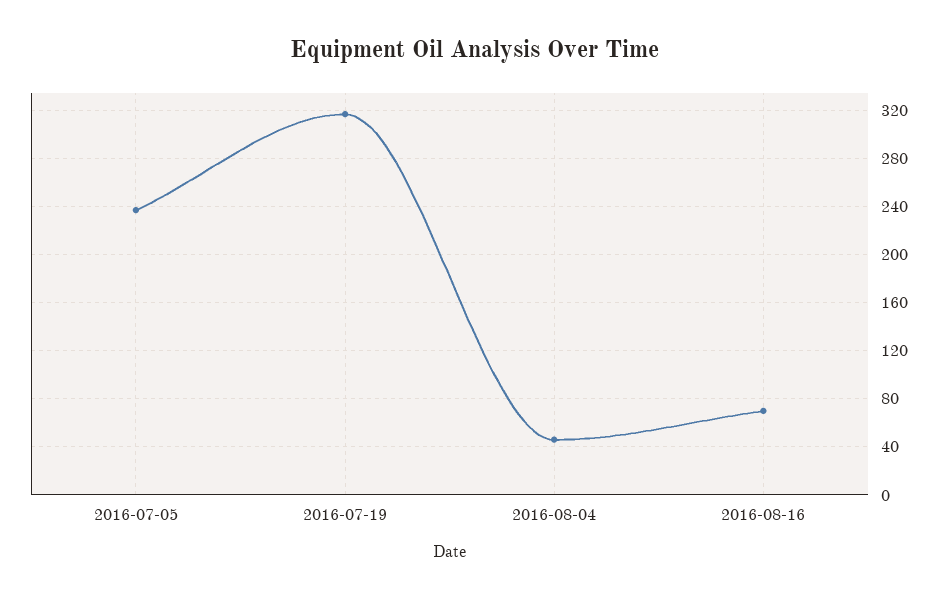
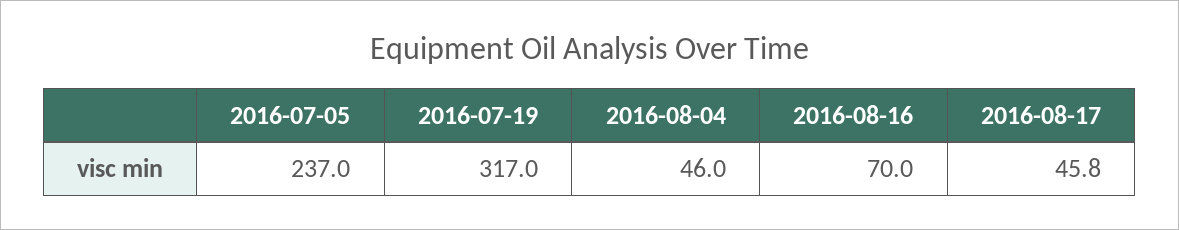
2016-08-17: none -> 45.8

